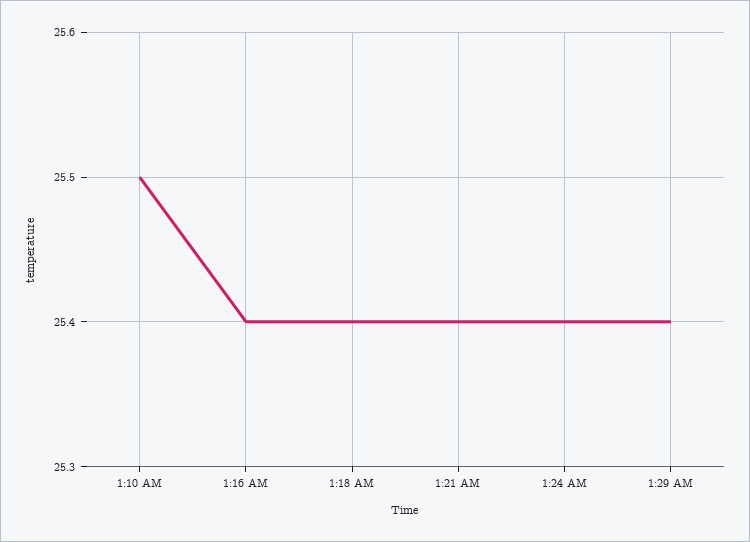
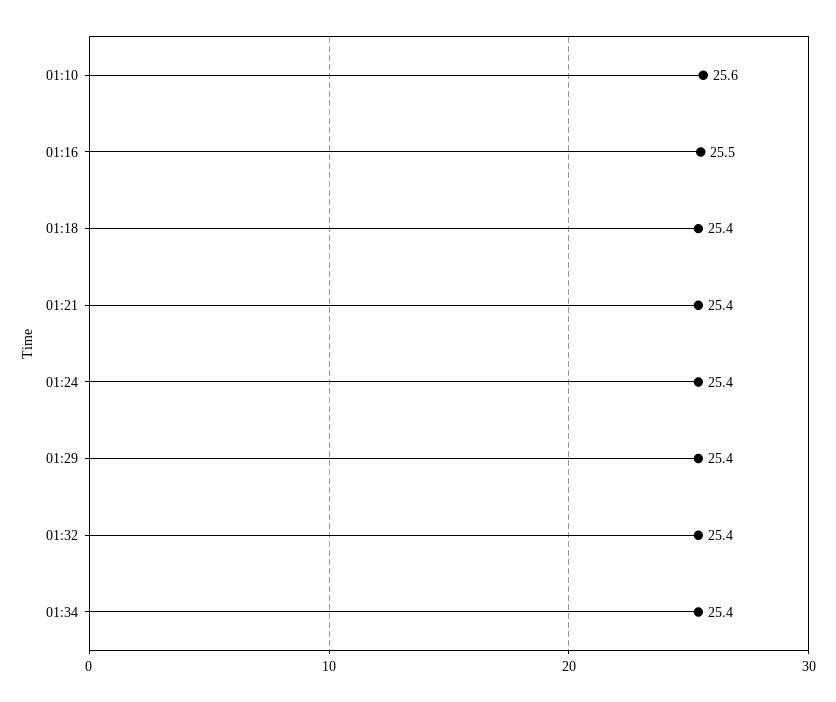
1:10 AM: 25.5 -> 25.6
1:16 AM: 25.4 -> 25.5
01:32: none -> 25.4
01:34: none -> 25.4

